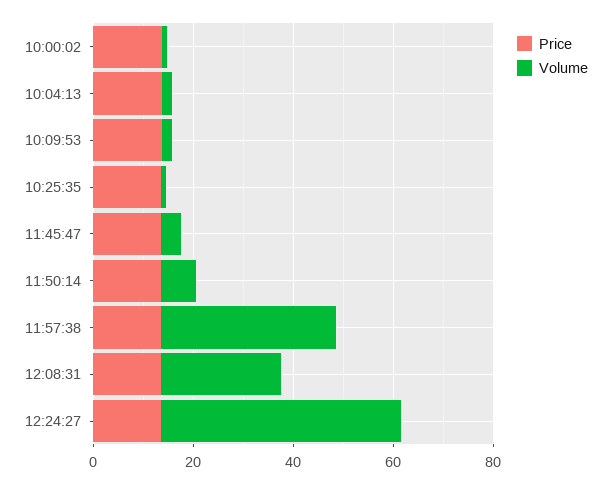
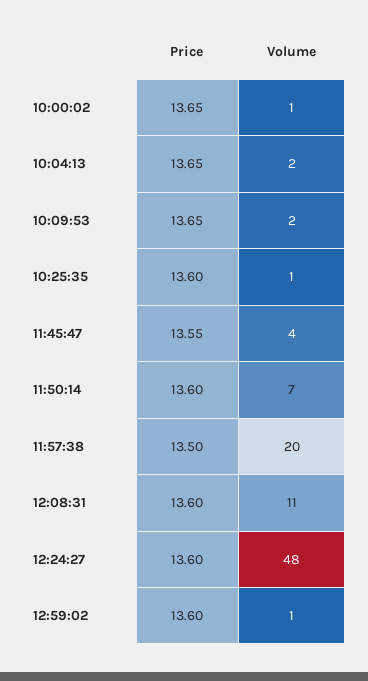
Volume, 11:57:38: 35 -> 20
Volume, 12:08:31: 25 -> 11
Price, 12:59:02: none -> 13.6
Volume, 12:59:02: none -> 1

